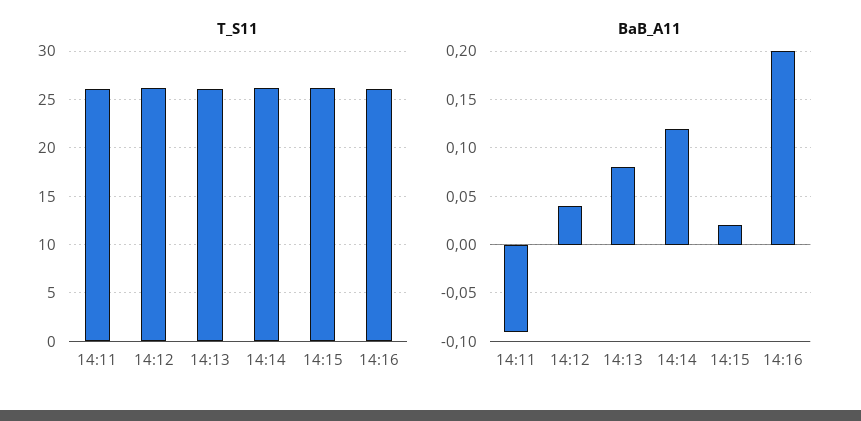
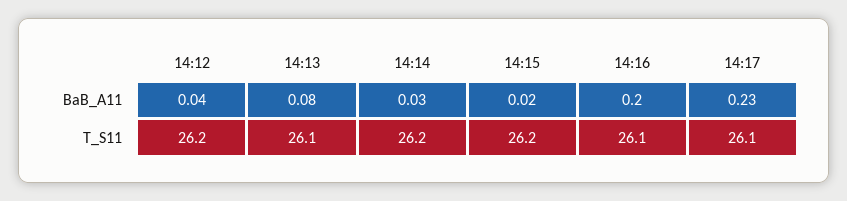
T_S11, 14:11: 26 -> none
BaB_A11, 14:11: -0.09 -> none
BaB_A11, 14:14: 0.12 -> 0.03
BaB_A11, 14:17: none -> 0.23
T_S11, 14:17: none -> 26.1

